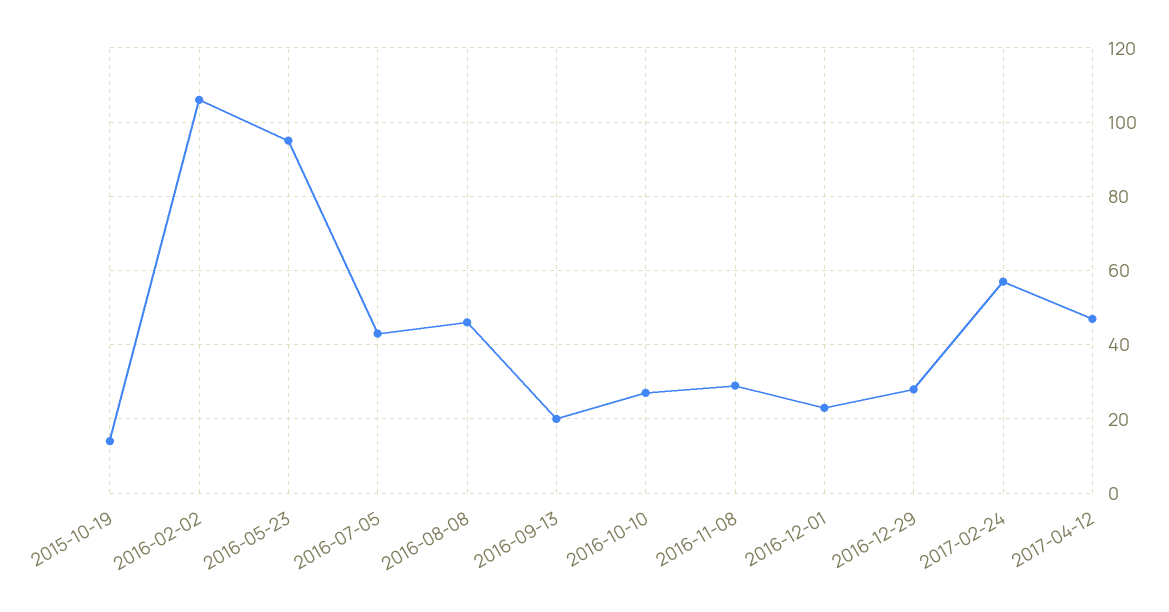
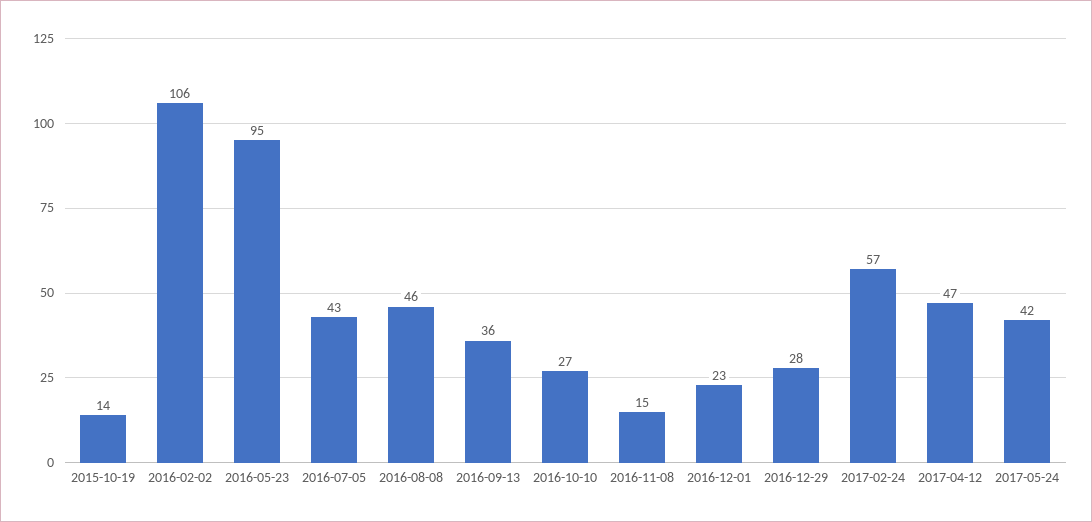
2016-09-13: 20 -> 36
2016-11-08: 30 -> 15
2017-05-24: none -> 42

